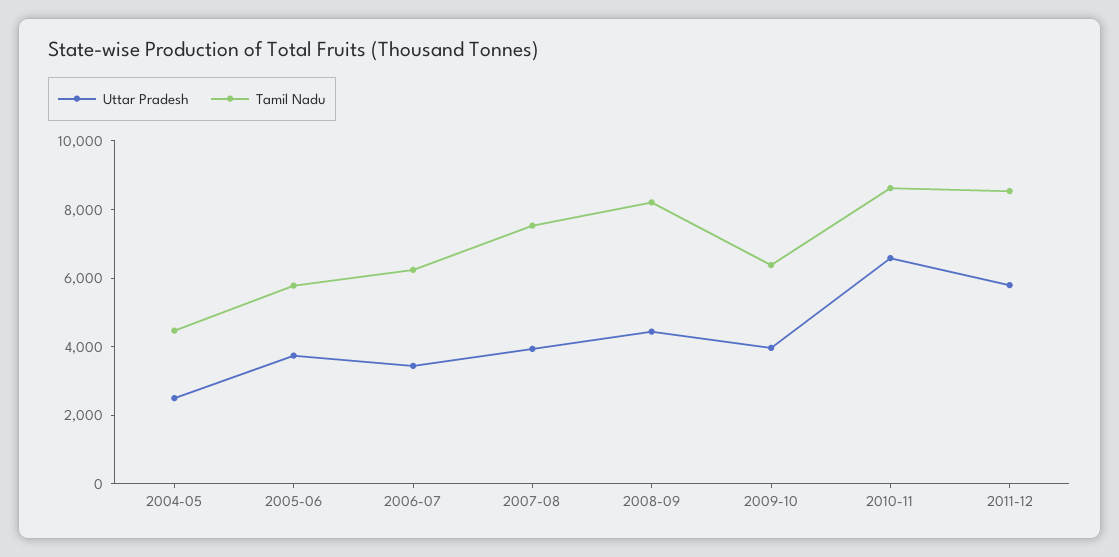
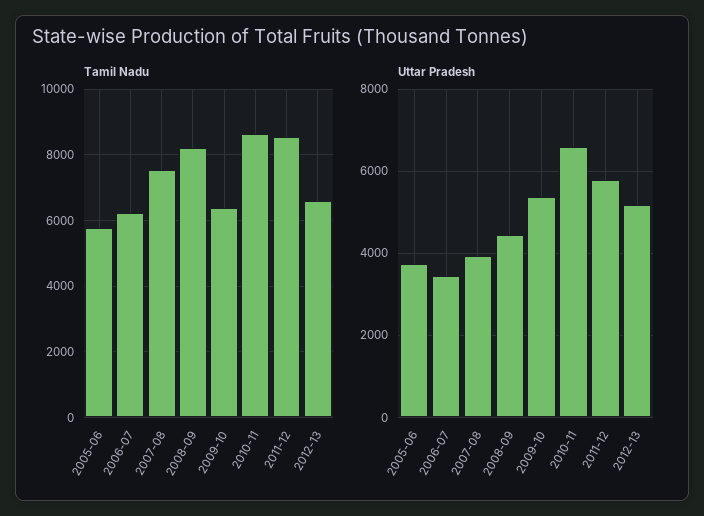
Uttar Pradesh, 2004-05: 2500 -> none
Tamil Nadu, 2004-05: 4500 -> none
Uttar Pradesh, 2009-10: 4000 -> 5400
Tamil Nadu, 2012-13: none -> 6600
Uttar Pradesh, 2012-13: none -> 5200

